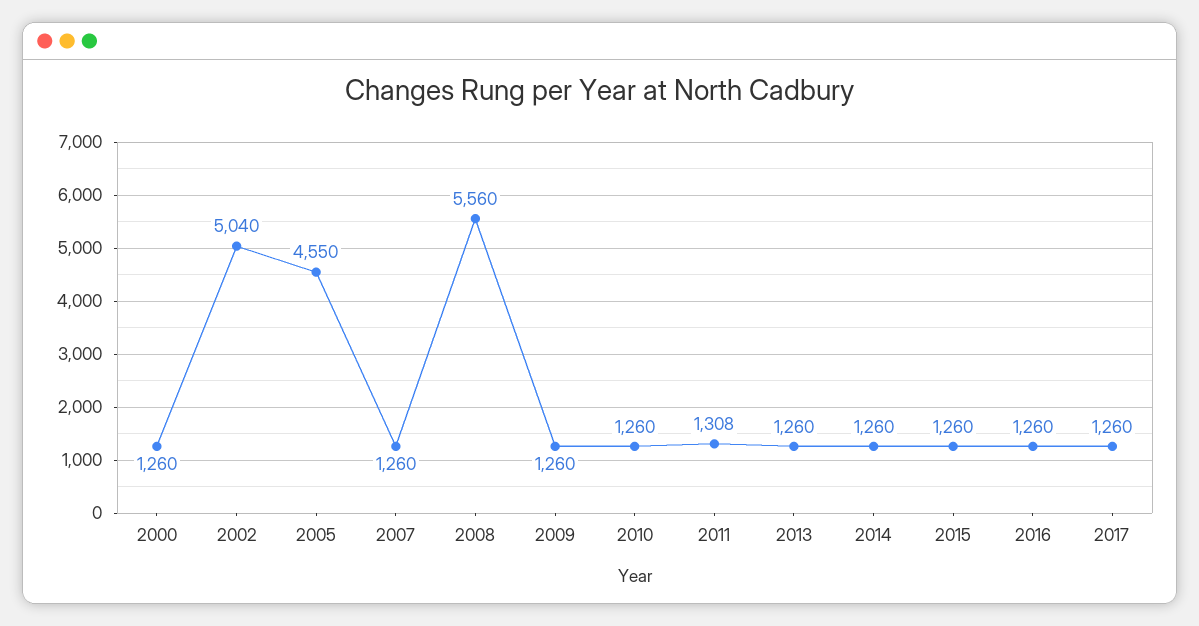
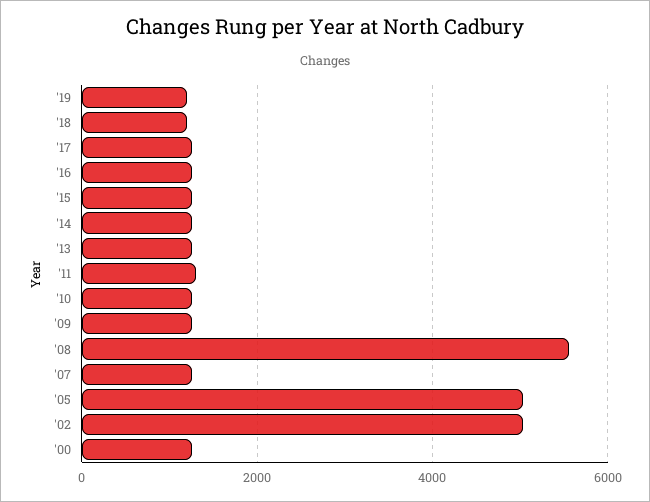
2005: 4550 -> 5000
'19: none -> 1200
'18: none -> 1200

